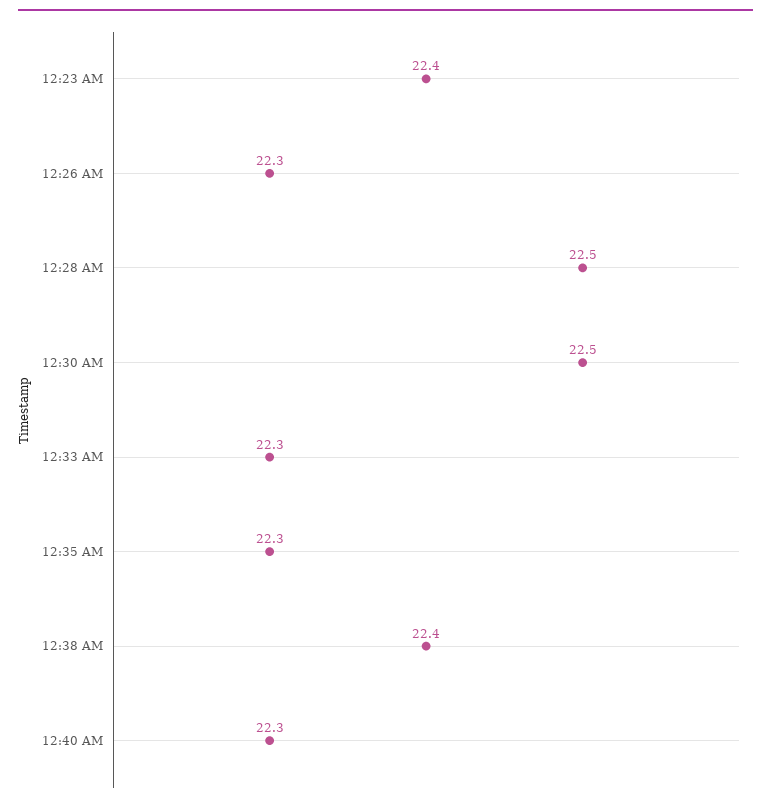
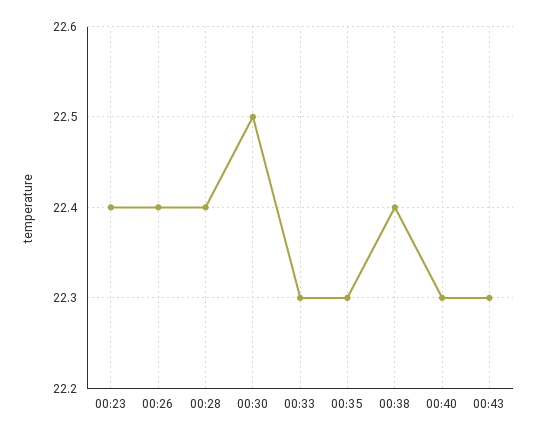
12:26 AM: 22.3 -> 22.4
12:28 AM: 22.5 -> 22.4
00:43: none -> 22.3

